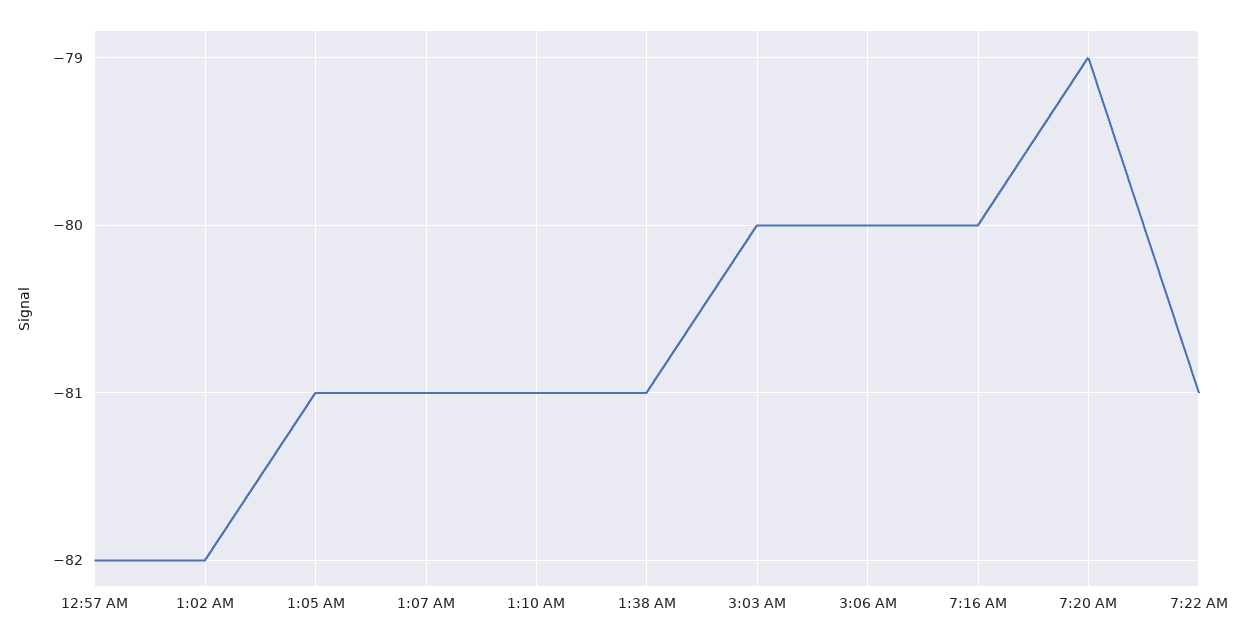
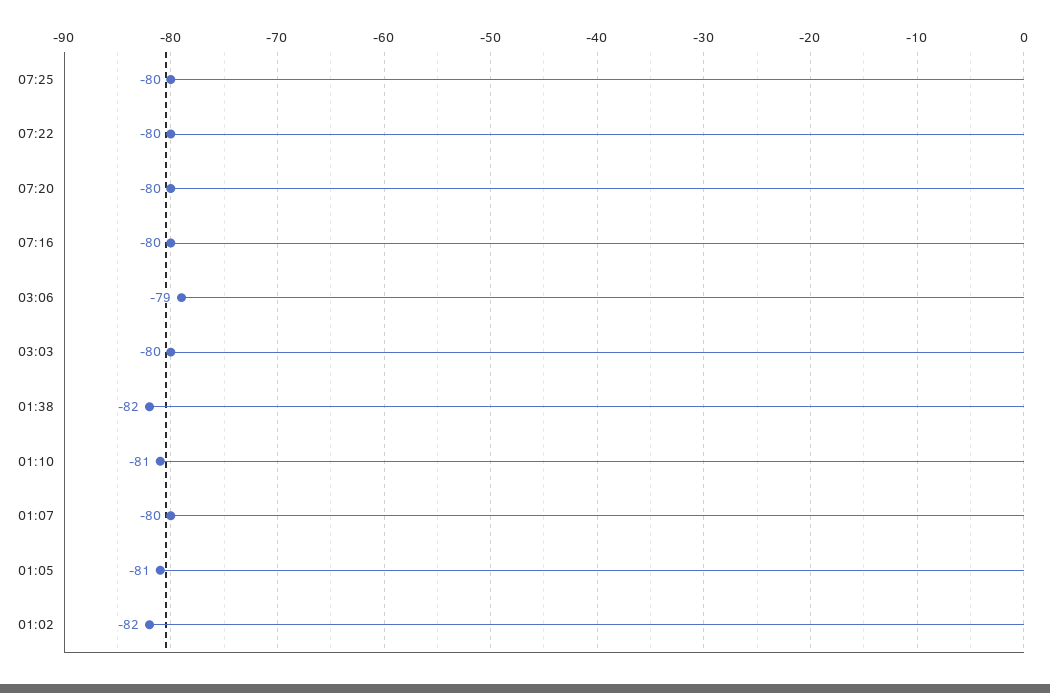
12:57 AM: -82 -> none
1:07 AM: -81 -> -80
1:38 AM: -81 -> -82
3:06 AM: -80 -> -79
7:20 AM: -79 -> -80
7:22 AM: -81 -> -80
07:25: none -> -80

